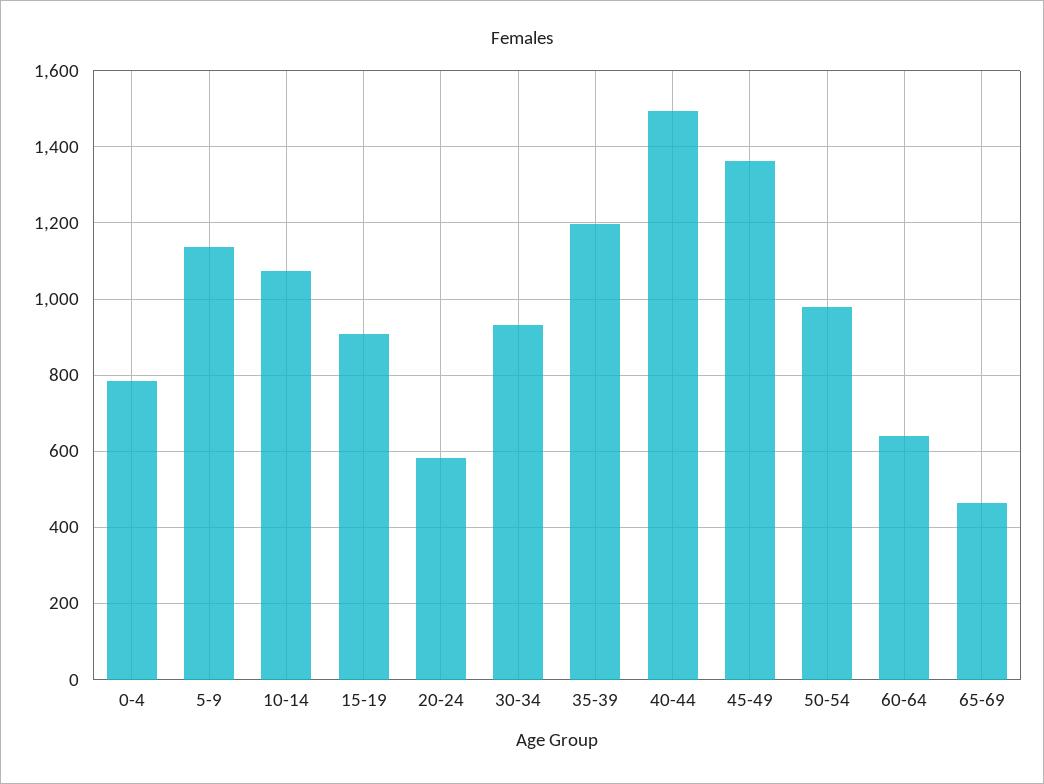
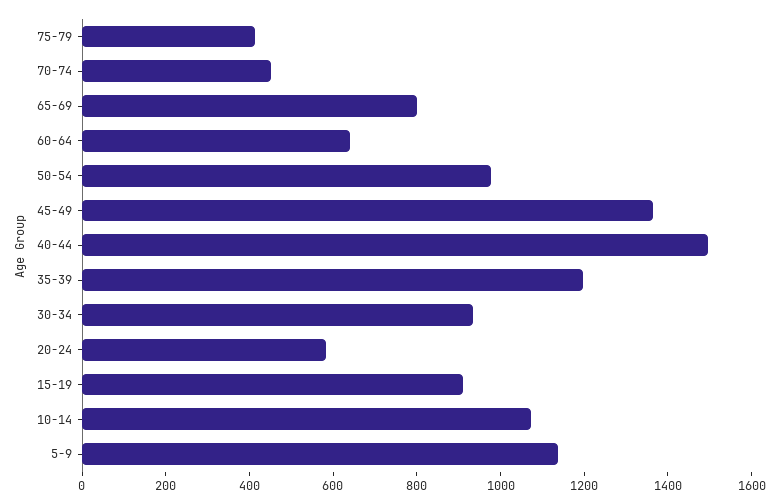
0-4: 780 -> none
65-69: 460 -> 800
75-79: none -> 400
70-74: none -> 450

